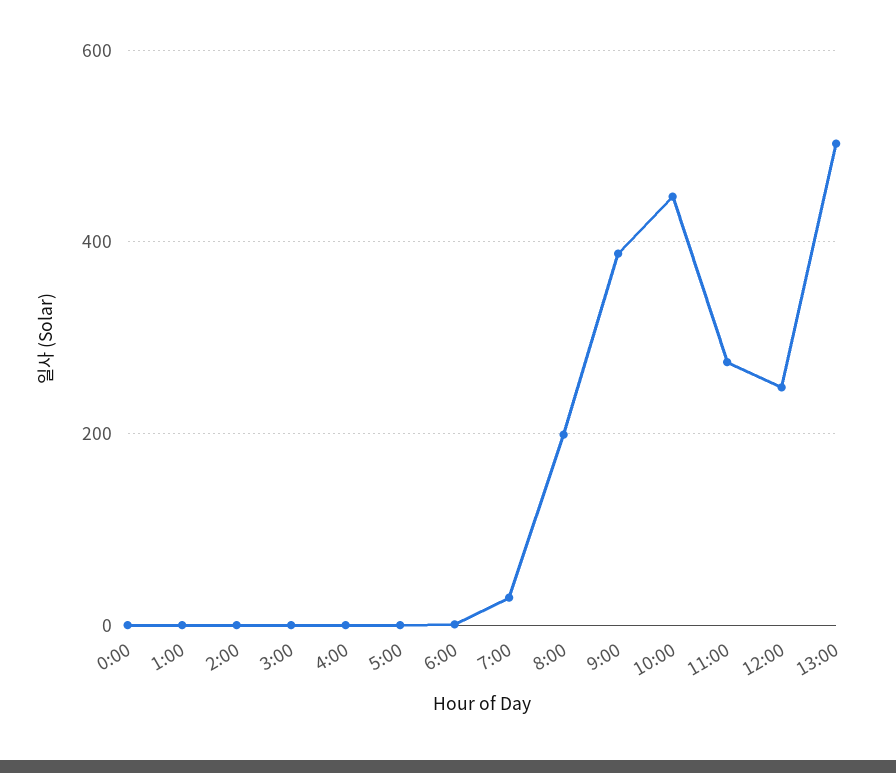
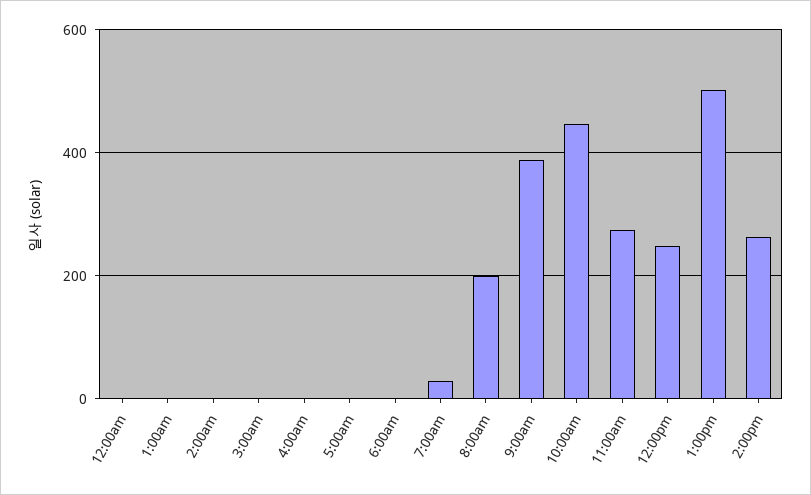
2:00pm: none -> 260

